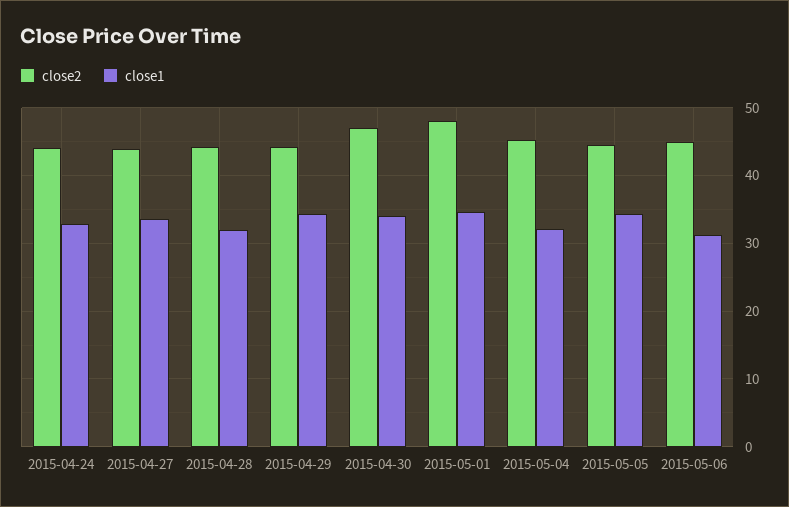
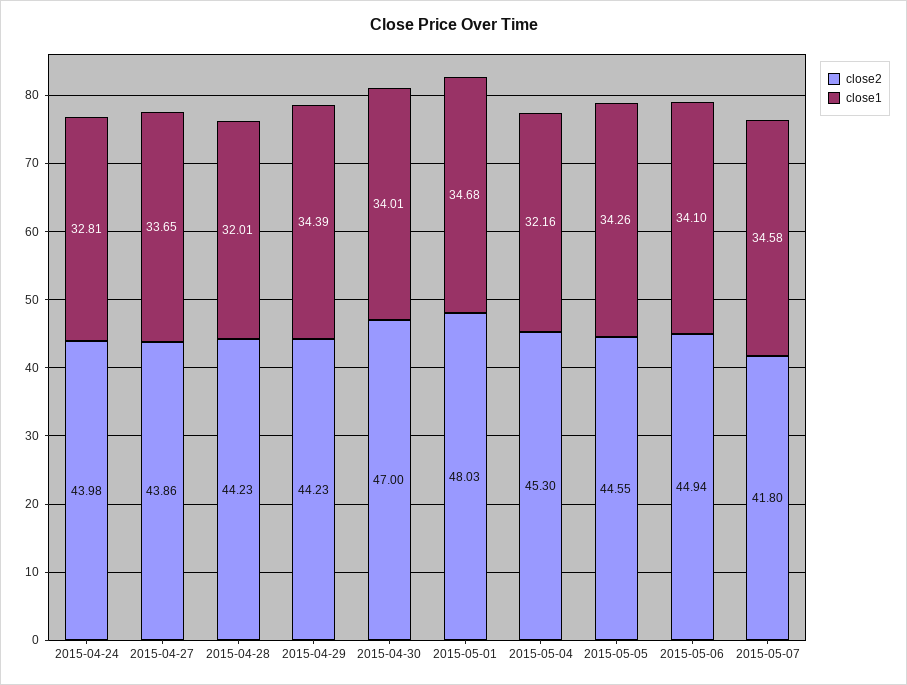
close1, 2015-05-06: 31 -> 34.1
close2, 2015-05-07: none -> 41.8
close1, 2015-05-07: none -> 34.58

